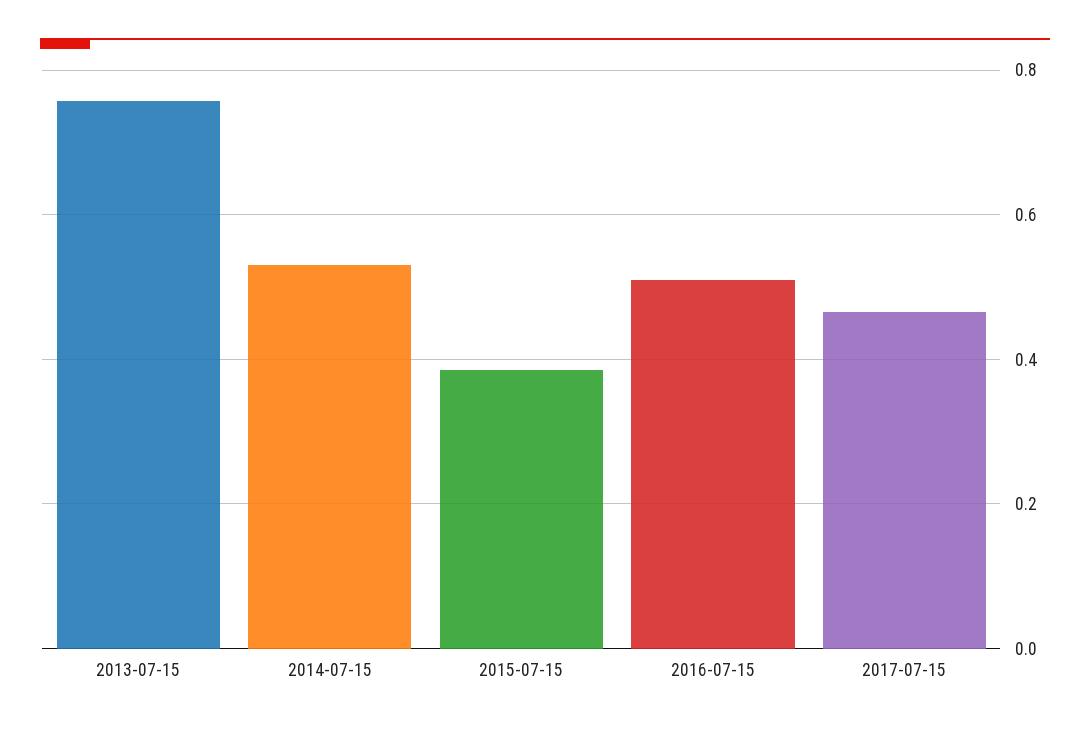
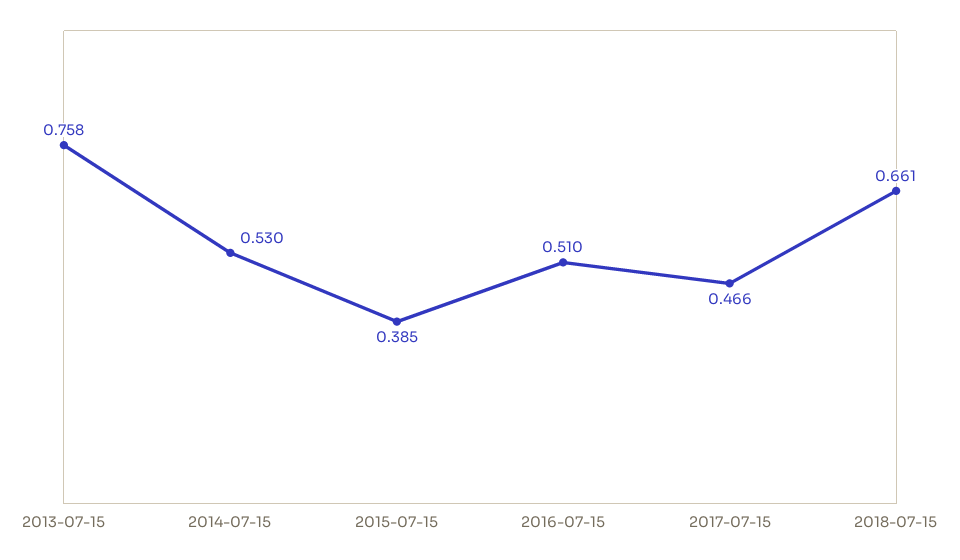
2018-07-15: none -> 0.661

